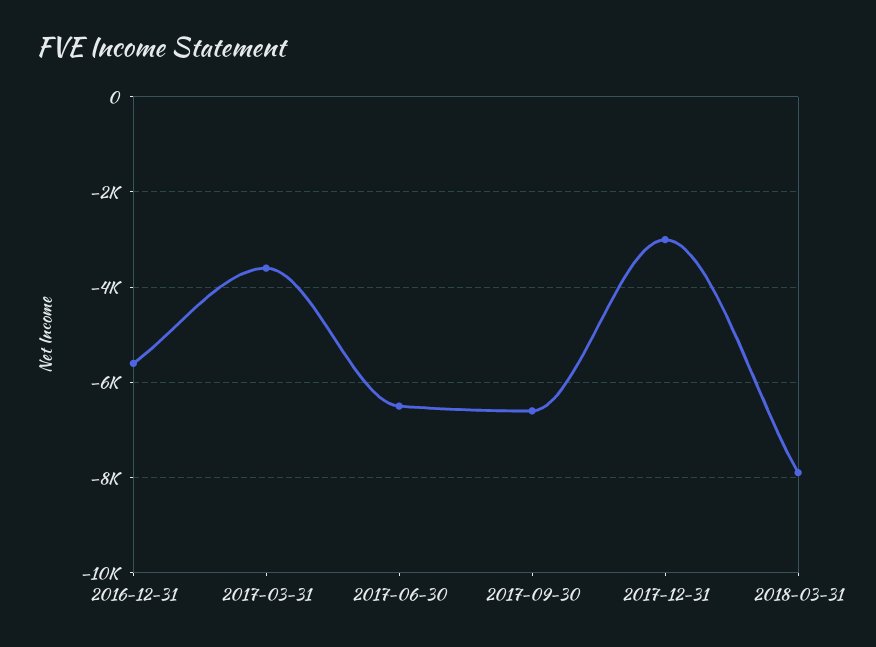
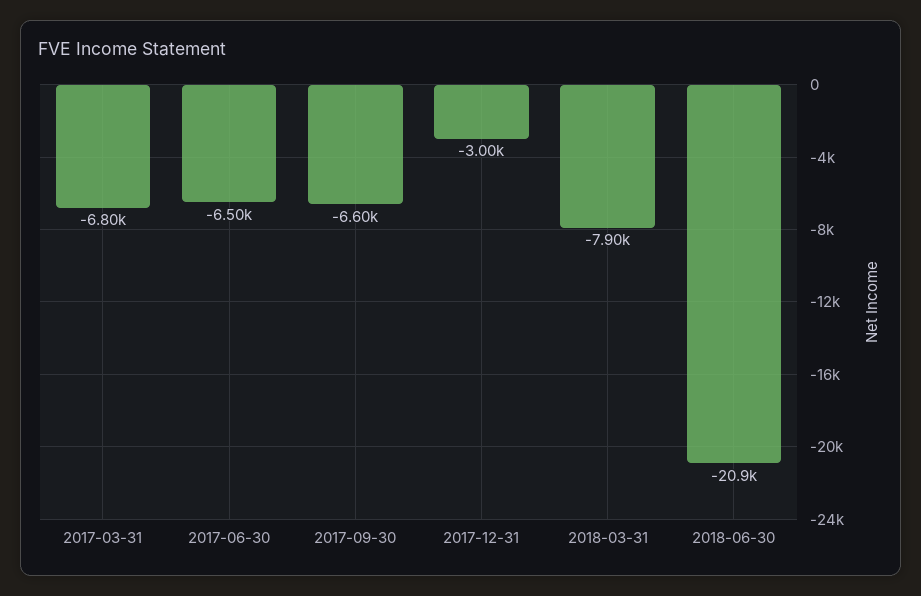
2016-12-31: -5600 -> none
2017-03-31: -3600 -> -6800
2018-06-30: none -> -20900

